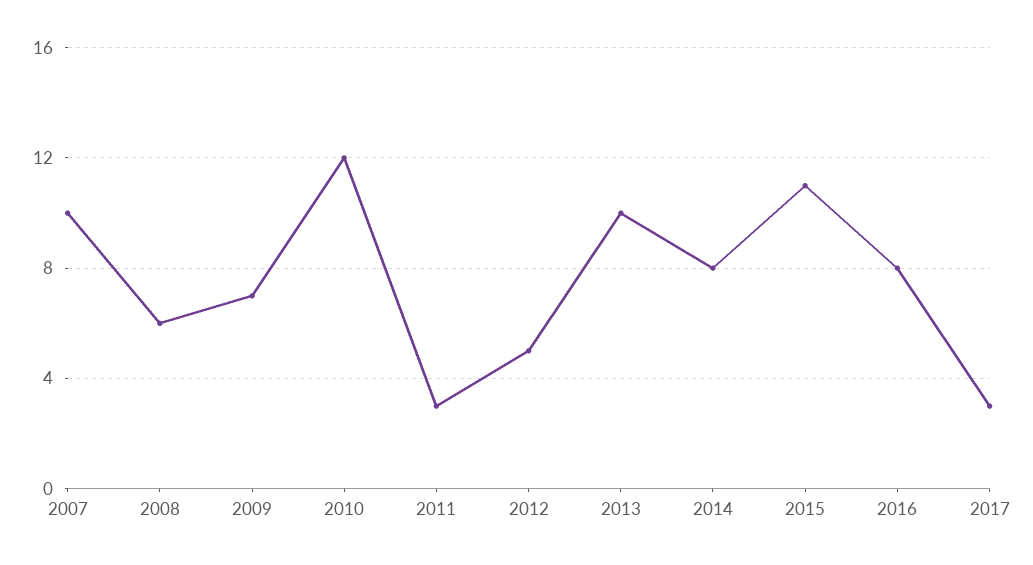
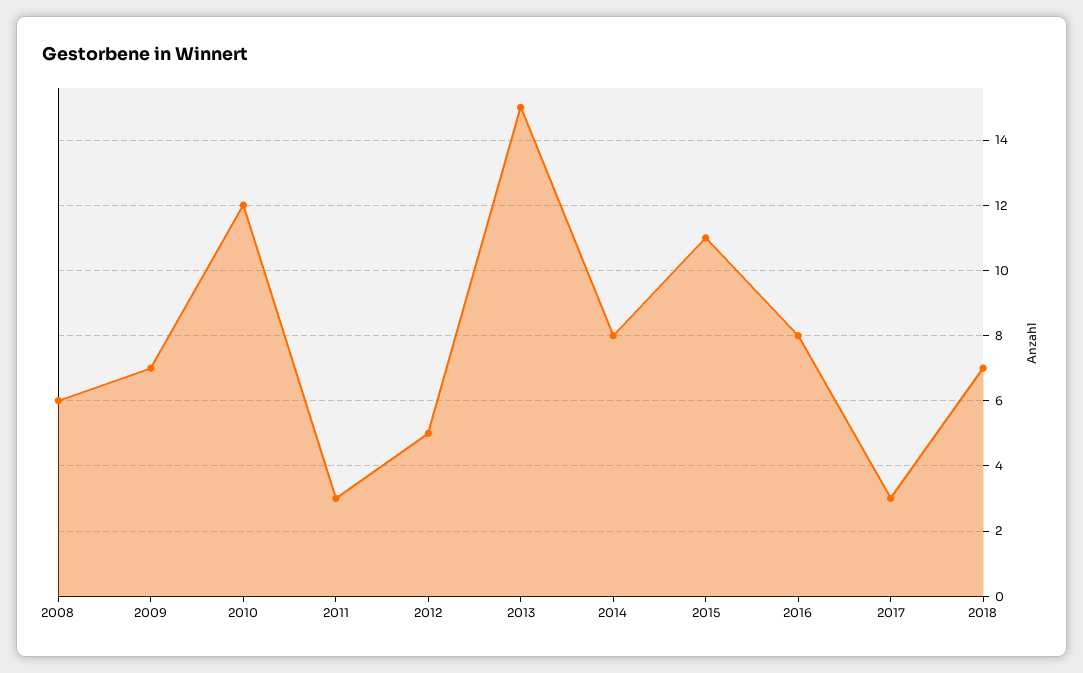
2007: 10 -> none
2013: 10 -> 15
2018: none -> 7

